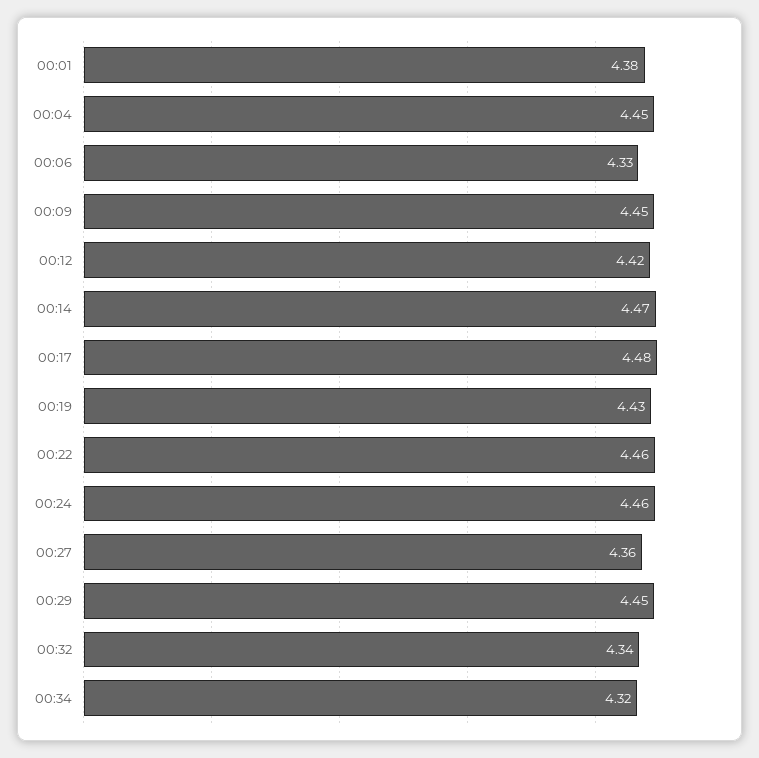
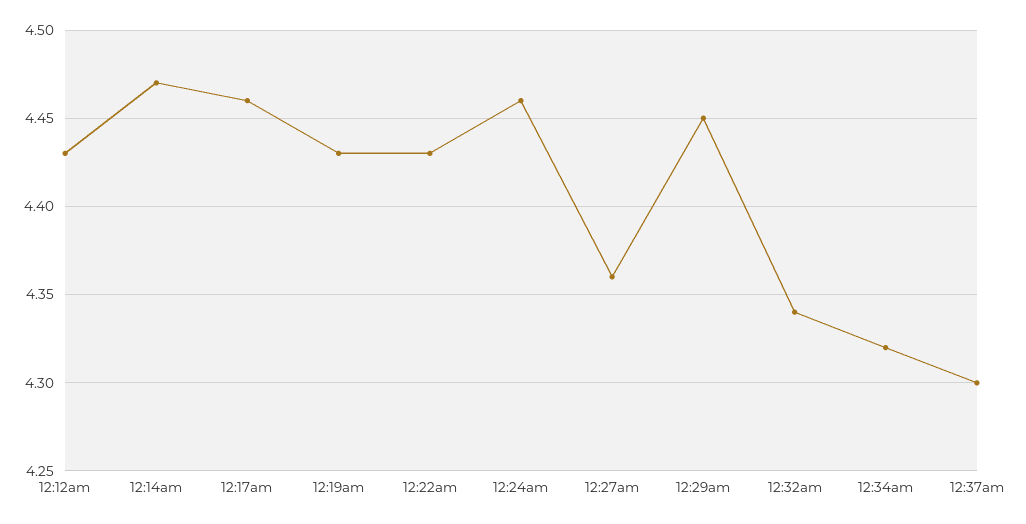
00:01: 4.38 -> none
00:04: 4.45 -> none
00:06: 4.33 -> none
00:09: 4.45 -> none
00:12: 4.42 -> 4.43
00:17: 4.48 -> 4.46
00:22: 4.46 -> 4.43
12:37am: none -> 4.3

